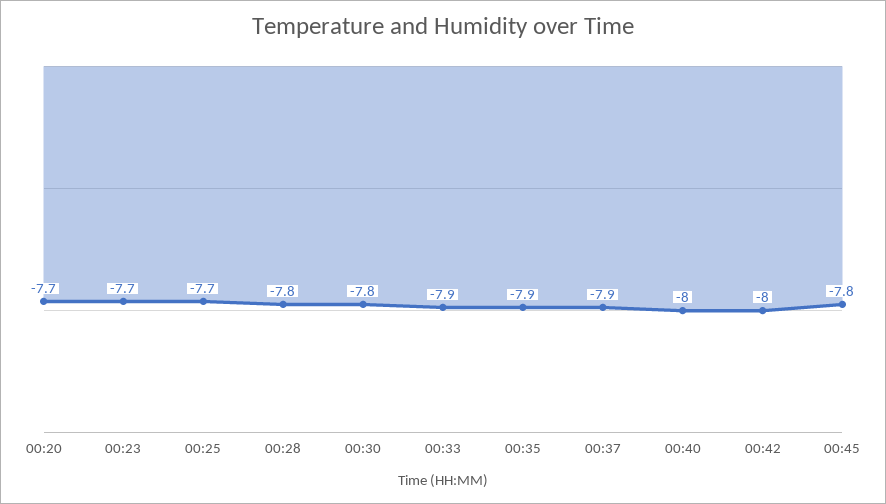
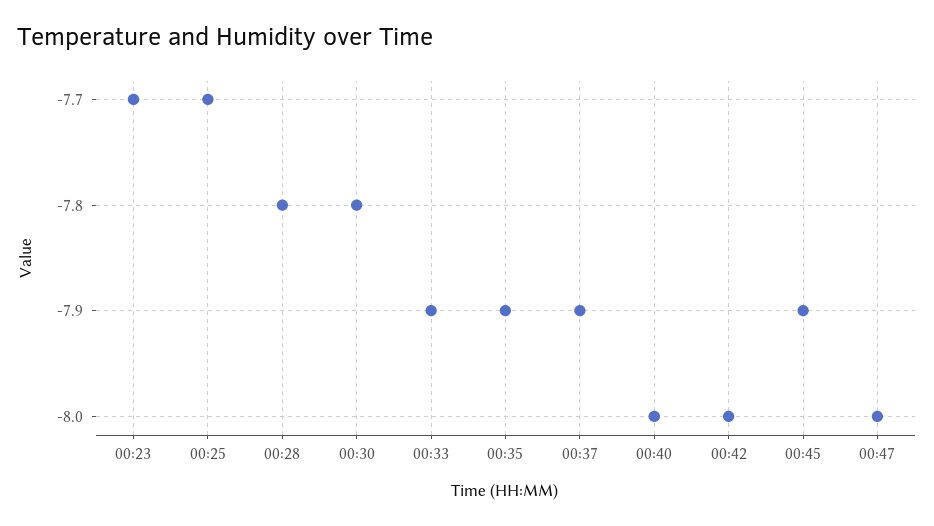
00:20: -7.7 -> none
00:45: -7.8 -> -7.9
00:47: none -> -8

